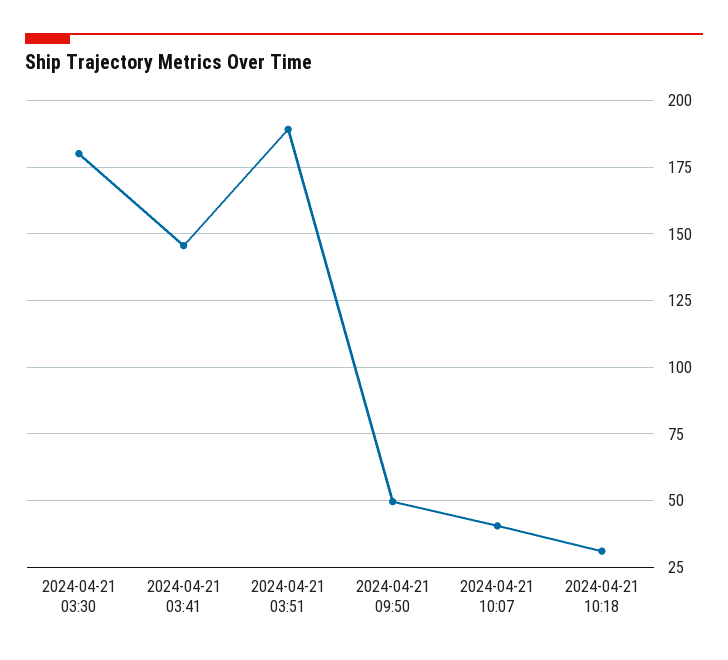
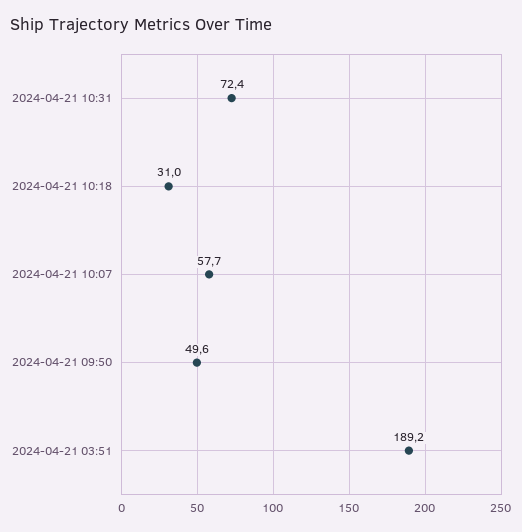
2024-04-21 03:30: 180 -> none
2024-04-21 03:41: 145 -> none
2024-04-21 10:07: 40 -> 57.7
2024-04-21 10:31: none -> 72.4

